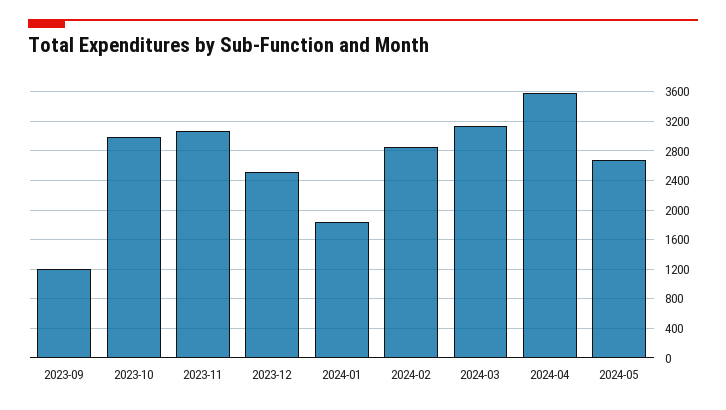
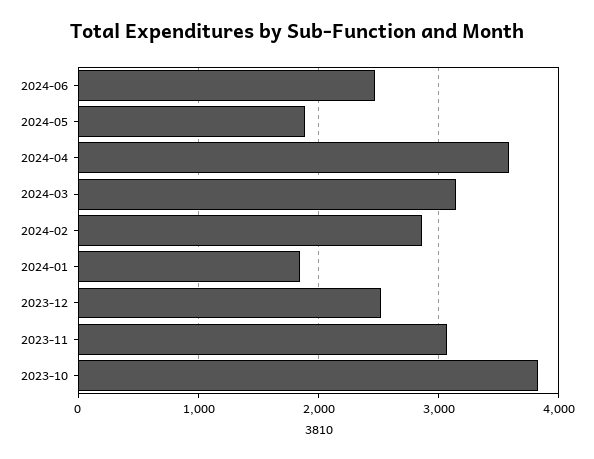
2023-09: 1200 -> none
2023-10: 3000 -> 3800
2024-05: 2700 -> 1900
2024-06: none -> 2500

